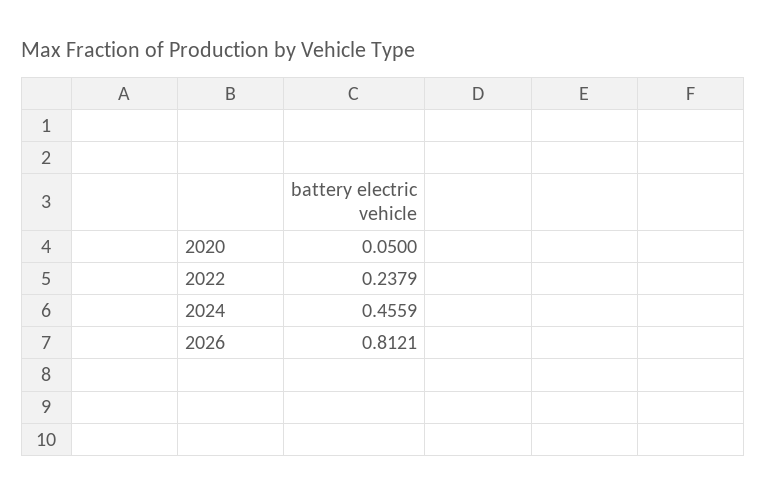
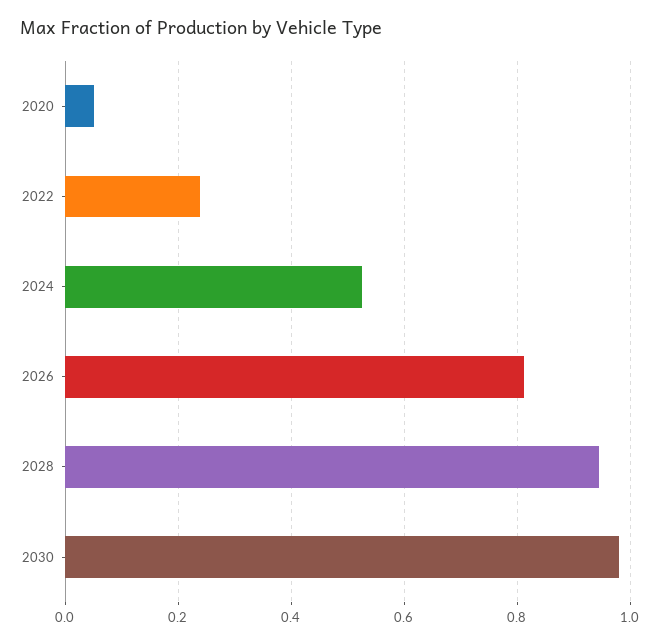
2024: 0.4559 -> 0.52
2028: none -> 0.94
2030: none -> 0.98

